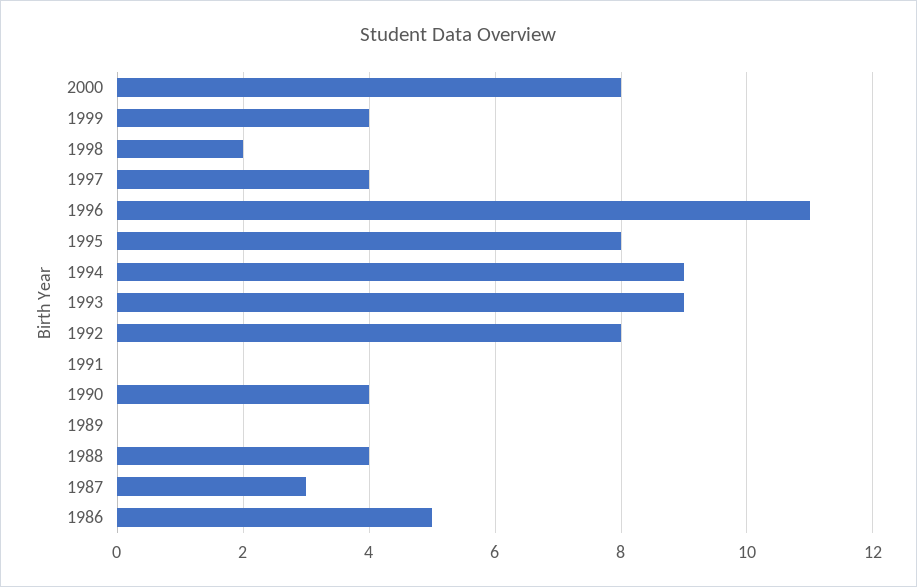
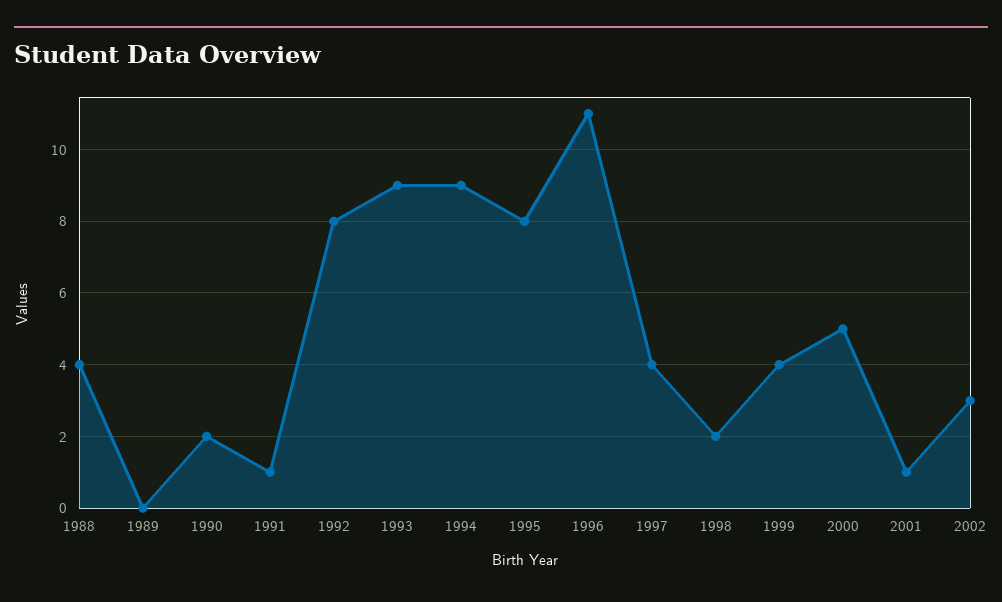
2000: 8 -> 5
1991: 0 -> 1
1990: 4 -> 2
1987: 3 -> none
1986: 5 -> none
2001: none -> 1
2002: none -> 3

